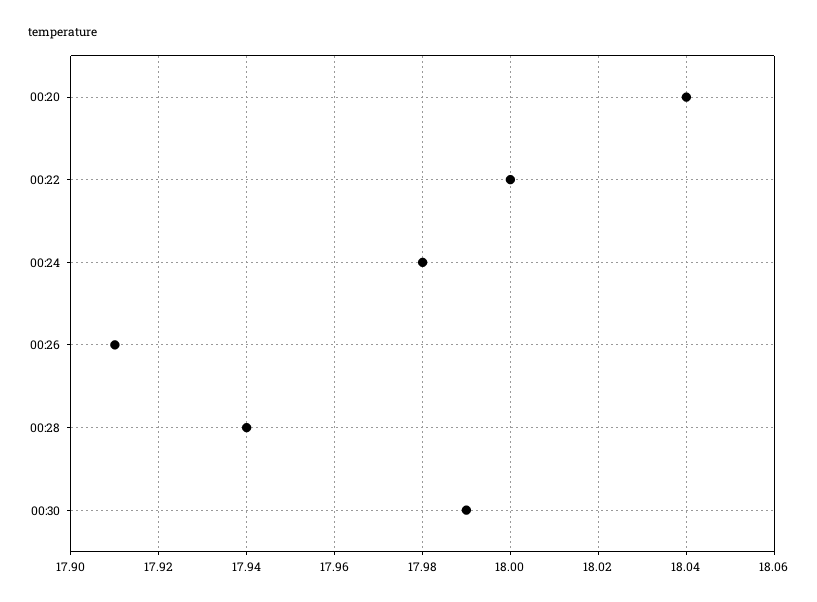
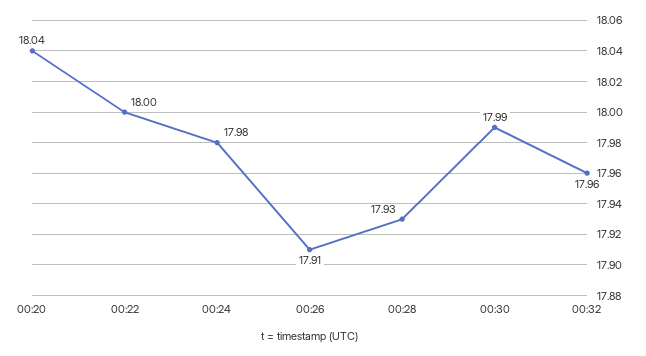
00:28: 17.94 -> 17.93
00:32: none -> 17.96

